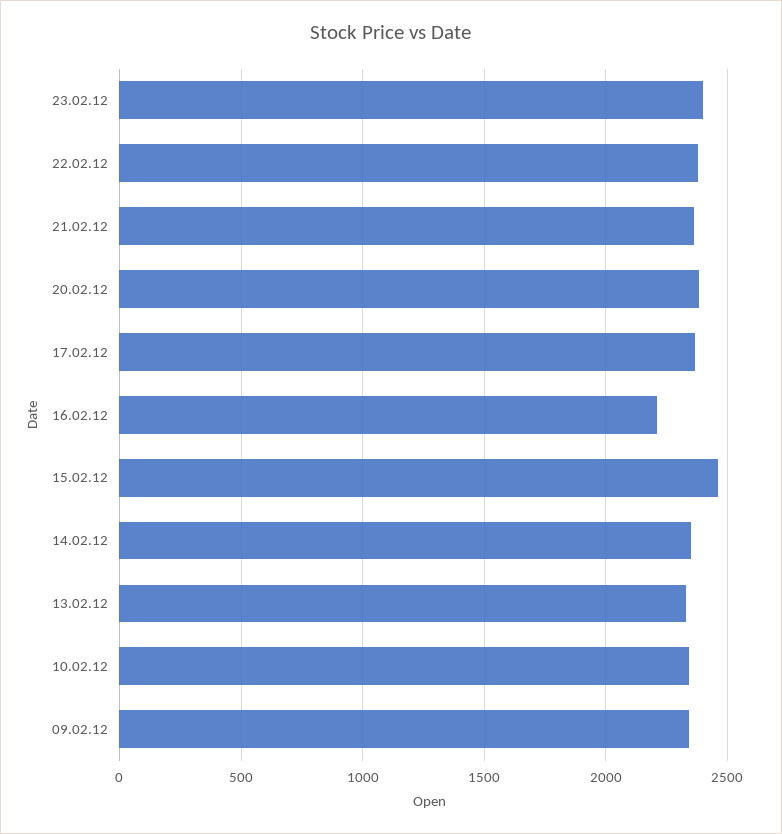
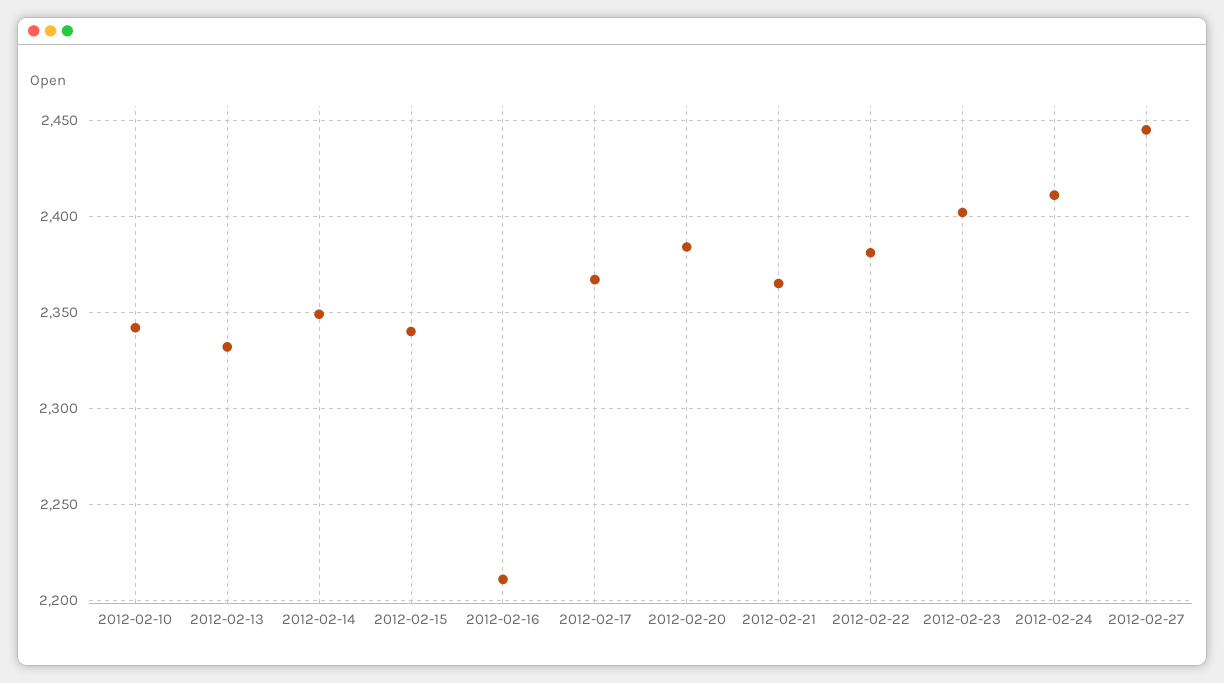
15.02.12: 2450 -> 2340
09.02.12: 2350 -> none
2012-02-24: none -> 2410
2012-02-27: none -> 2445

